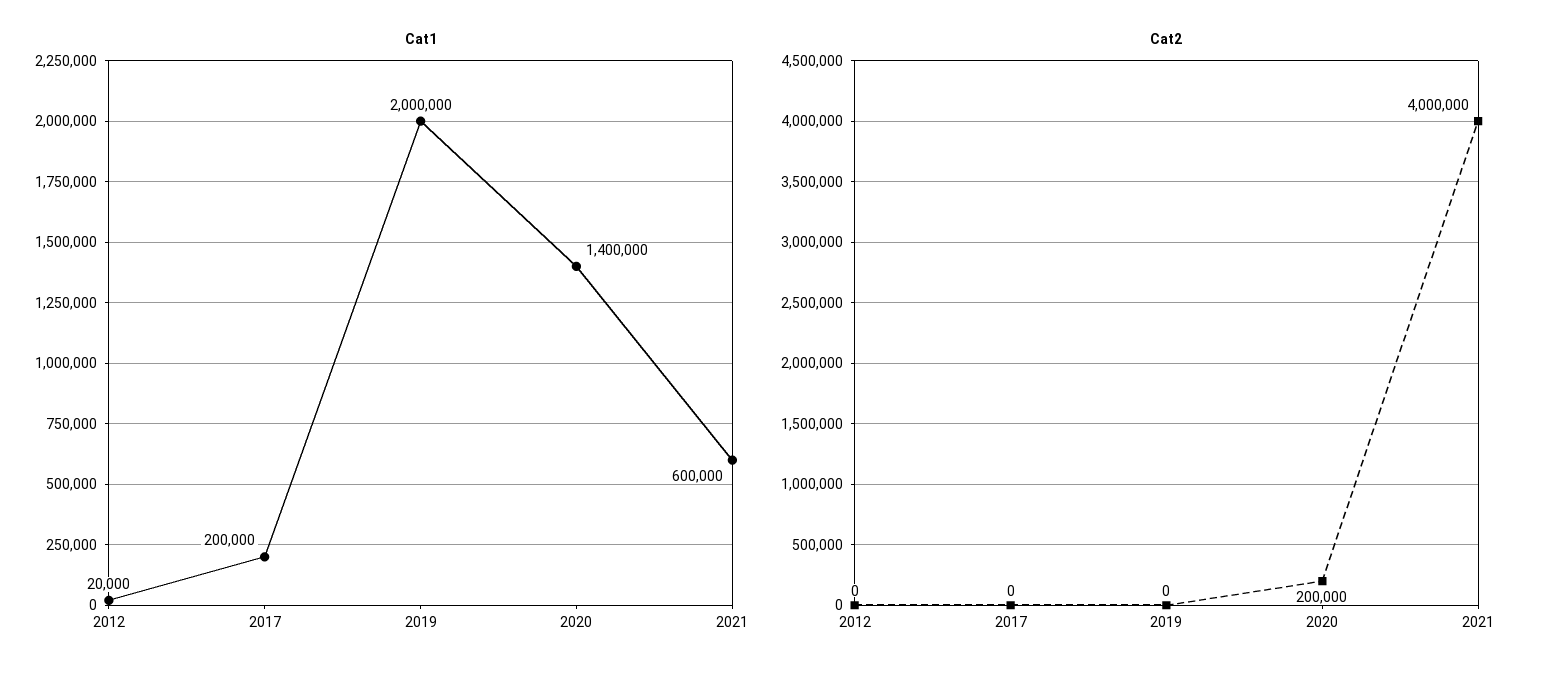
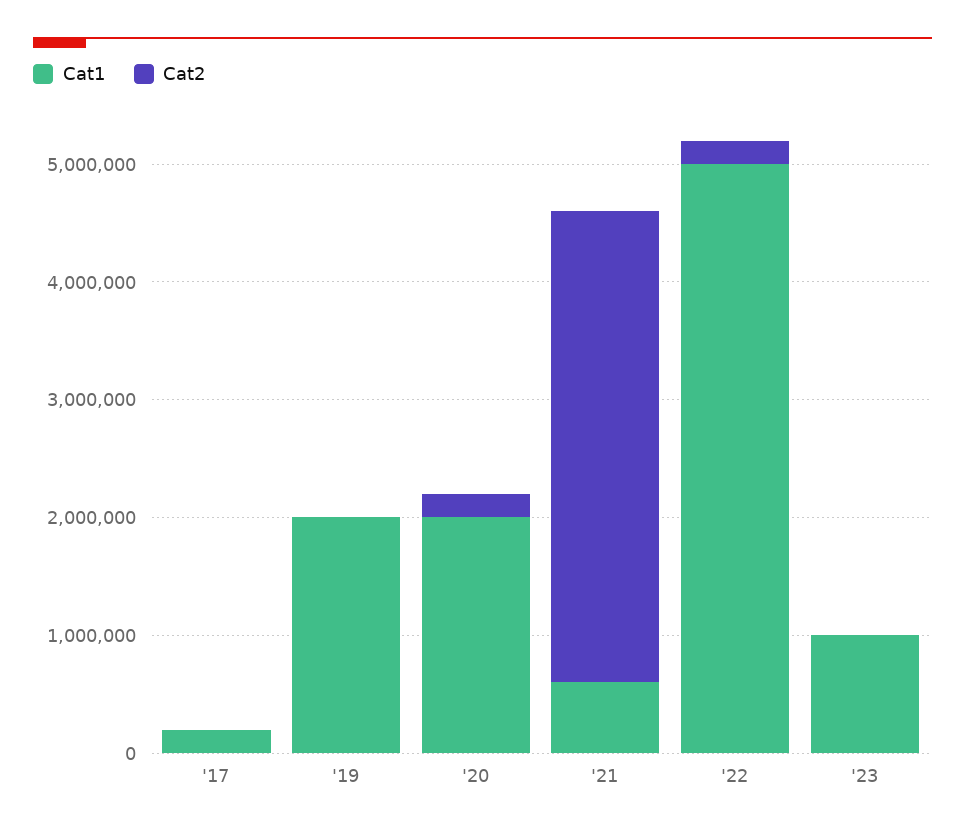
Cat1, 2012: 20000 -> none
Cat1, 2020: 1400000 -> 2000000
Cat2, 2012: 0 -> none
Cat1, '22: none -> 5000000
Cat2, '22: none -> 200000
Cat1, '23: none -> 1000000
Cat2, '23: none -> 0

